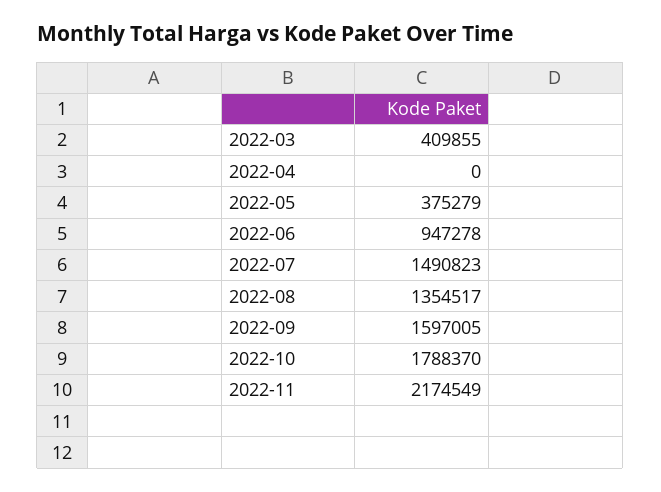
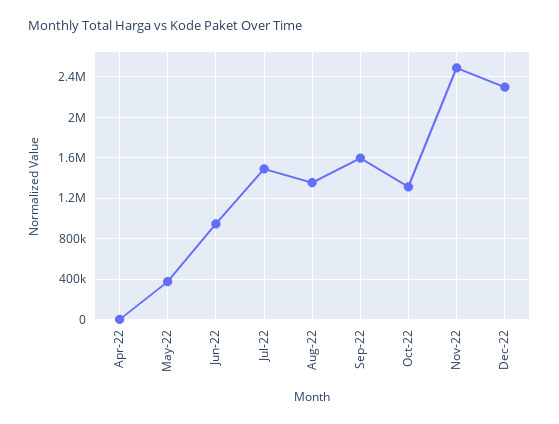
2022-03: 409855 -> none
2022-10: 1788370 -> 1300000
2022-11: 2174549 -> 2500000
Dec-22: none -> 2300000

